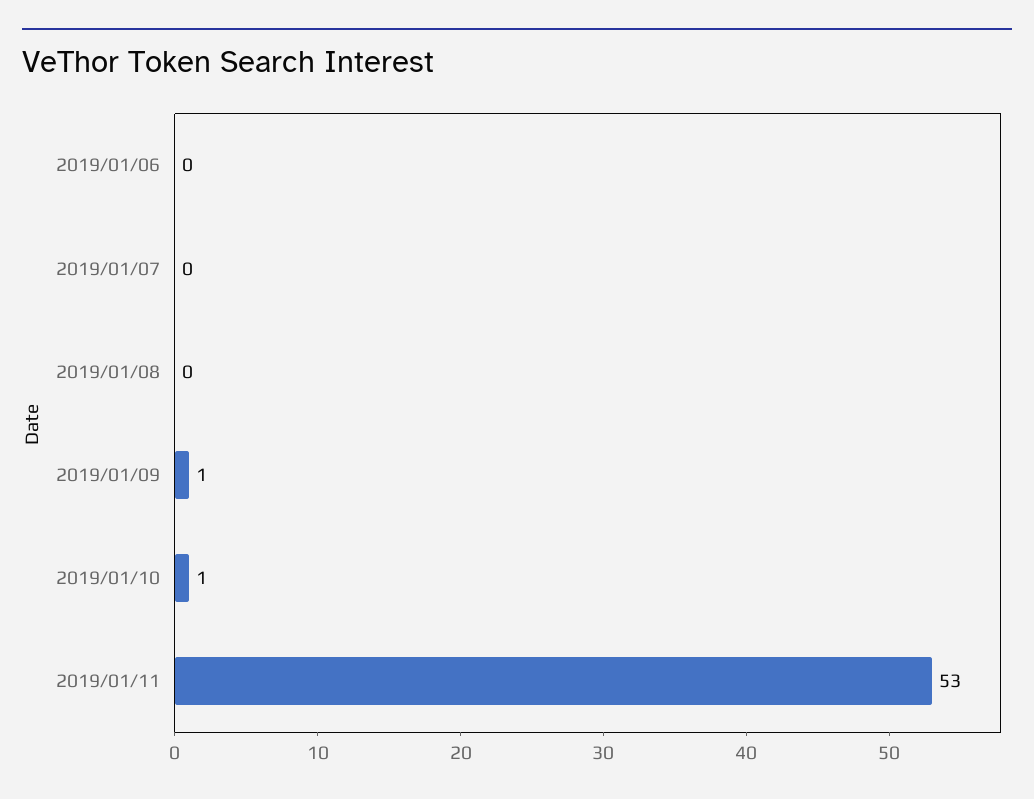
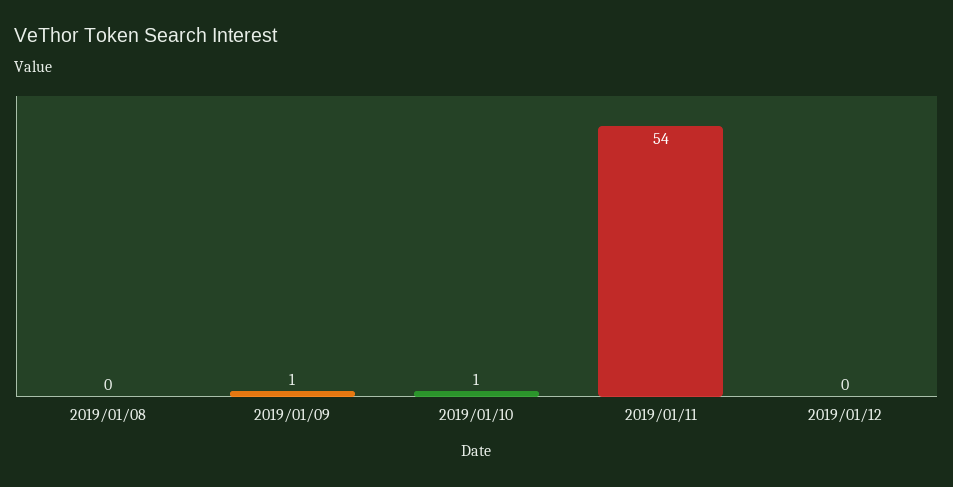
2019/01/06: 0 -> none
2019/01/07: 0 -> none
2019/01/11: 53 -> 54
2019/01/12: none -> 0

